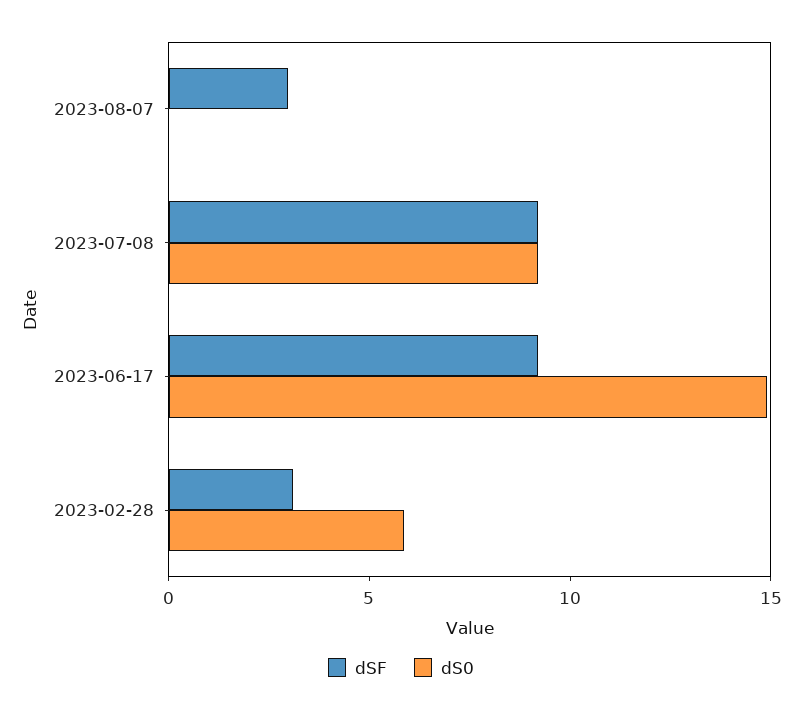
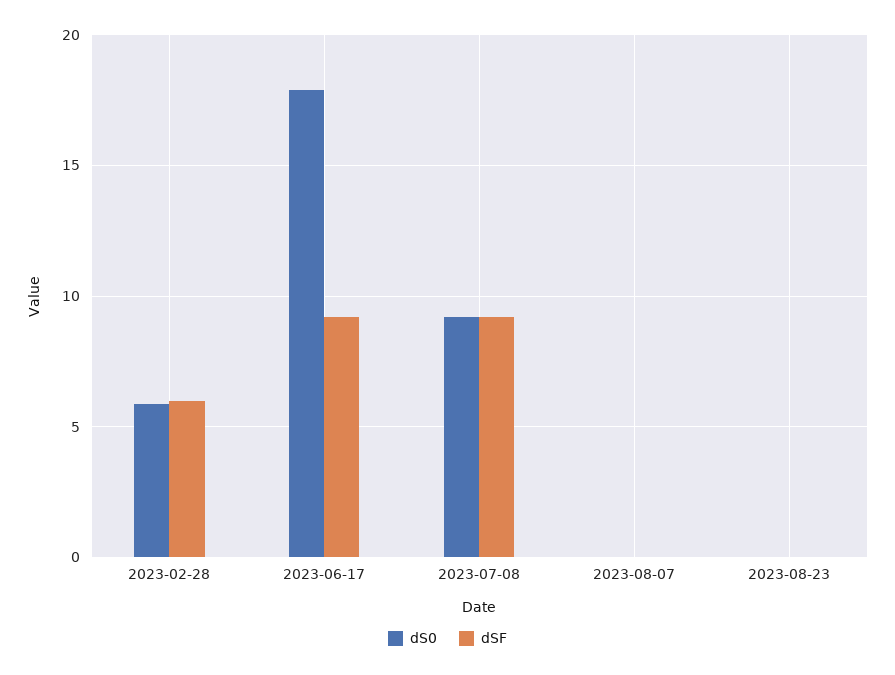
dSF, 2023-08-07: 3 -> 0
dS0, 2023-06-17: 15 -> 18
dSF, 2023-02-28: 3 -> 6
dS0, 2023-08-23: none -> 0
dSF, 2023-08-23: none -> 0

